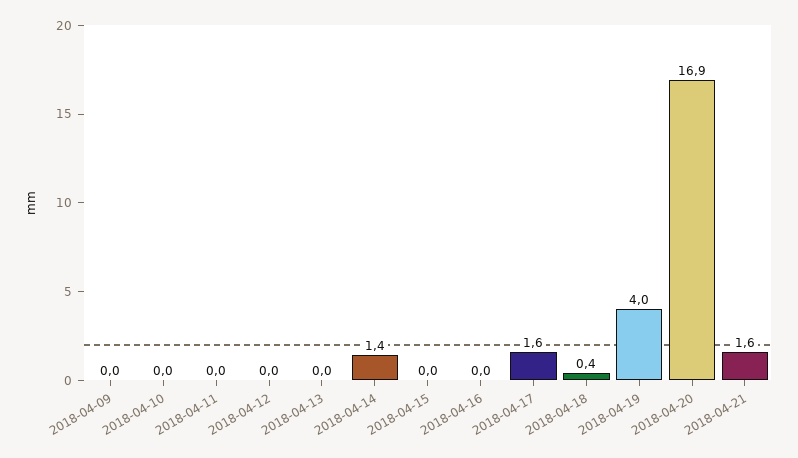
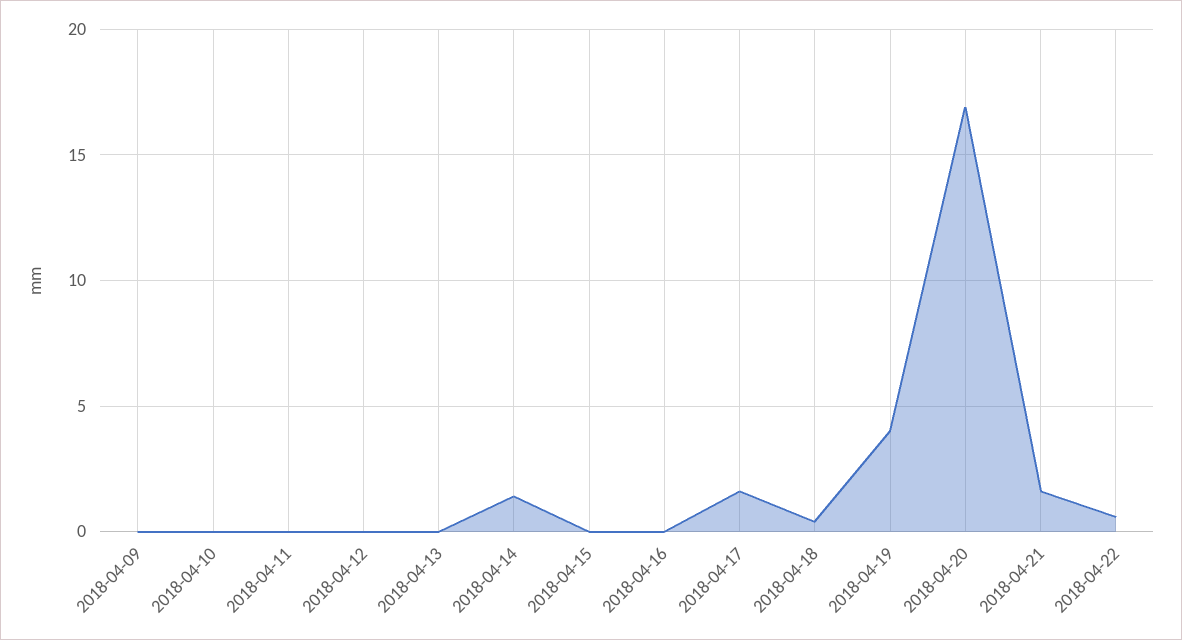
2018-04-22: none -> 0.5

